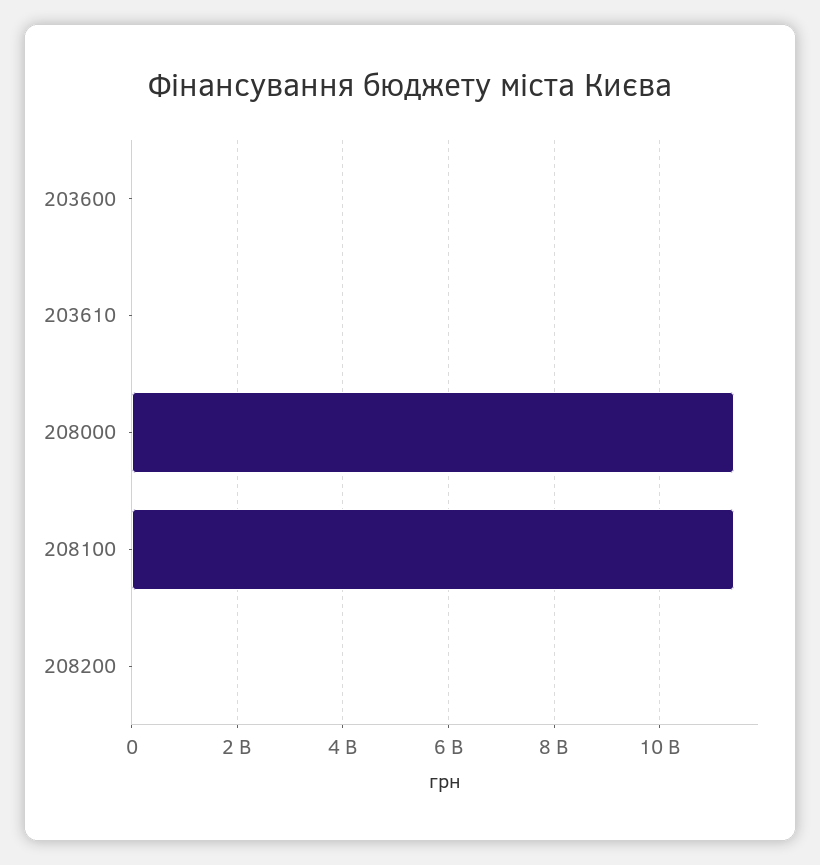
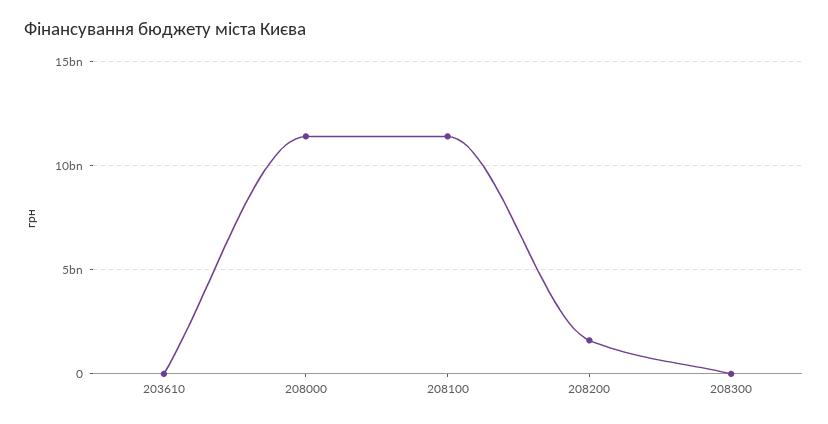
203600: 0 -> none
208200: 0 -> 1500000000
208300: none -> 0

